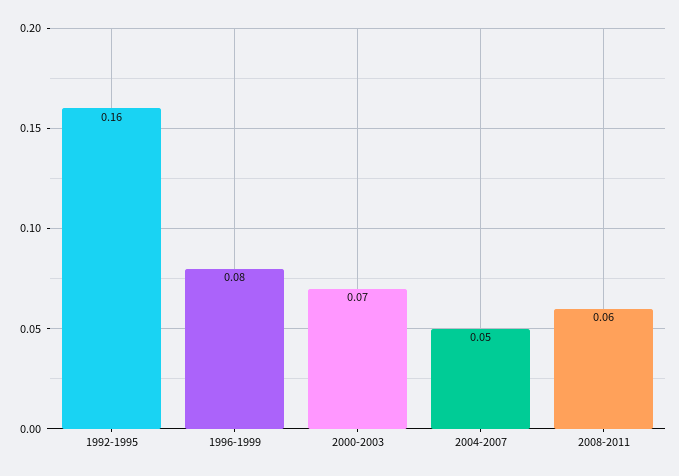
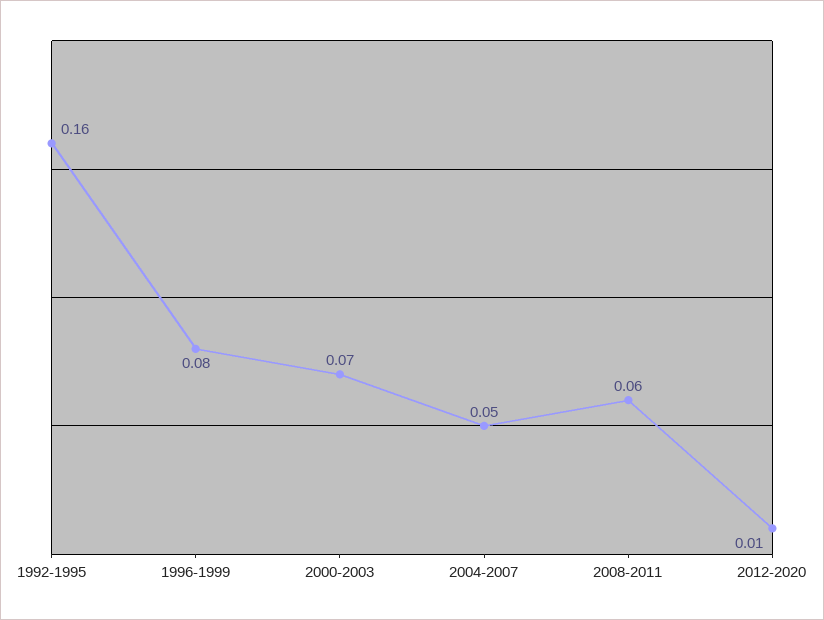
2012-2020: none -> 0.01

